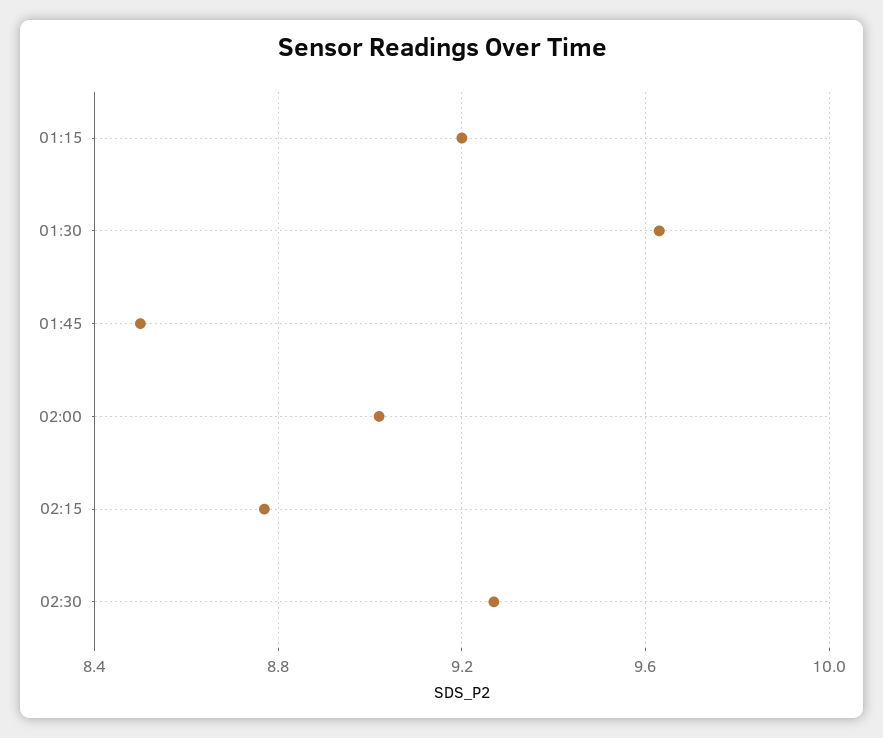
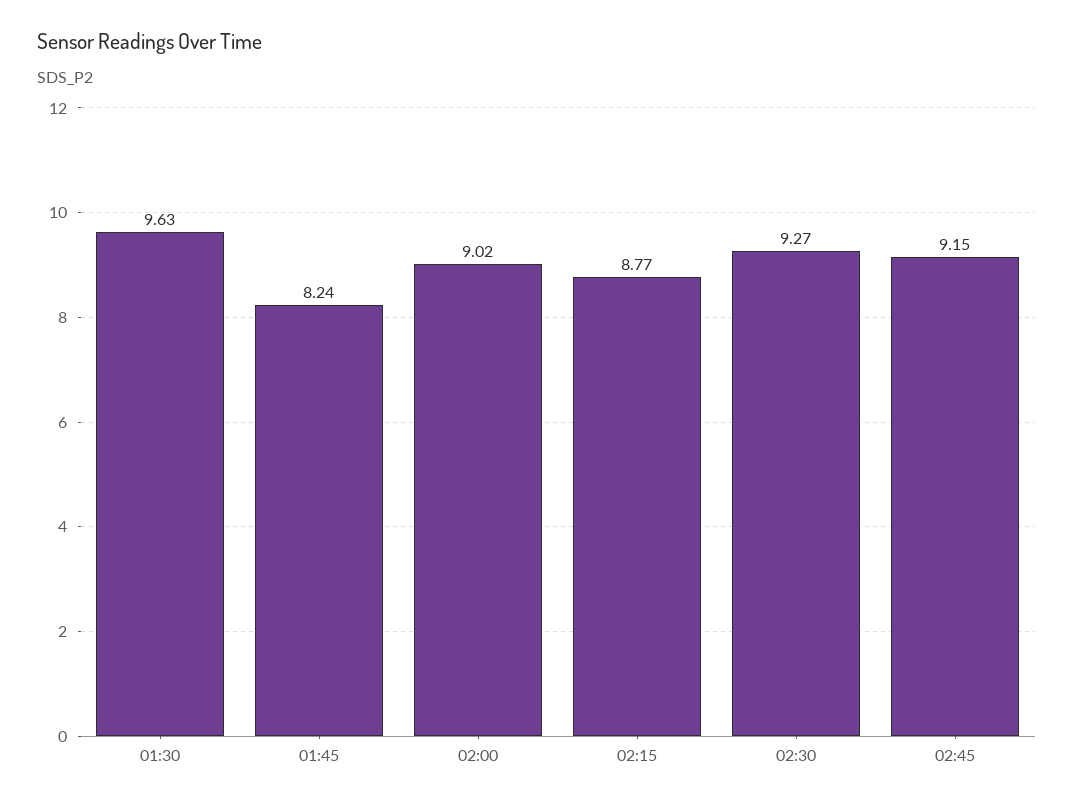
01:15: 9.2 -> none
01:45: 8.5 -> 8.24
02:45: none -> 9.15

